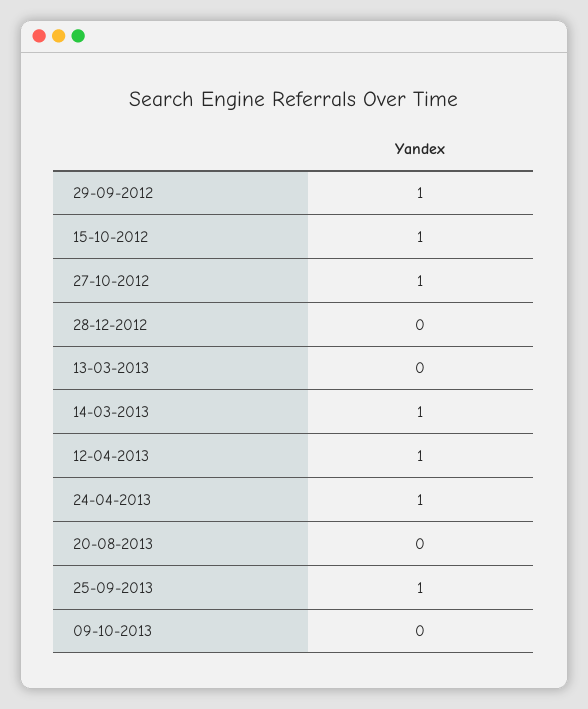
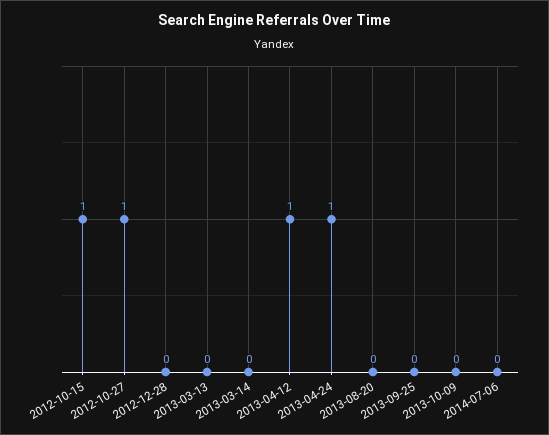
29-09-2012: 1 -> none
14-03-2013: 1 -> 0
25-09-2013: 1 -> 0
2014-07-06: none -> 0

